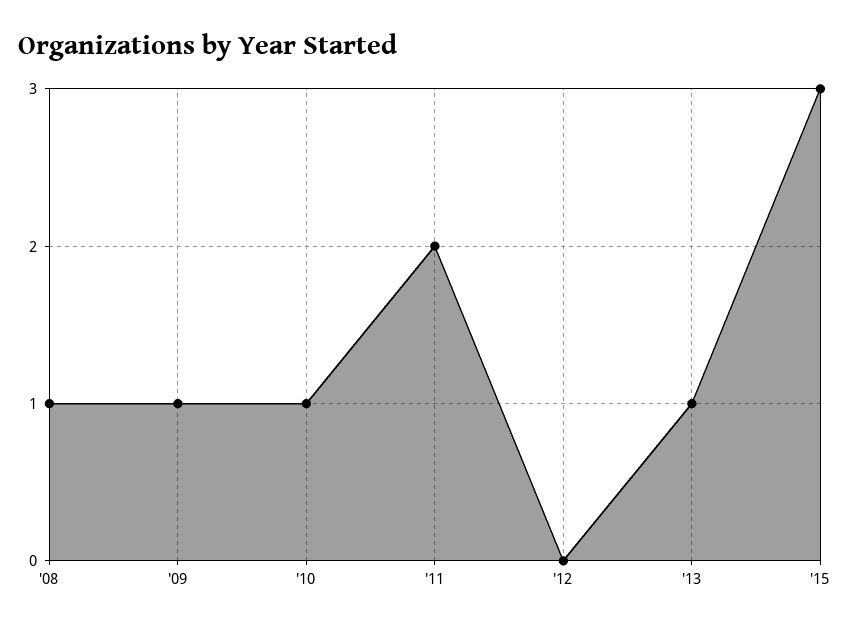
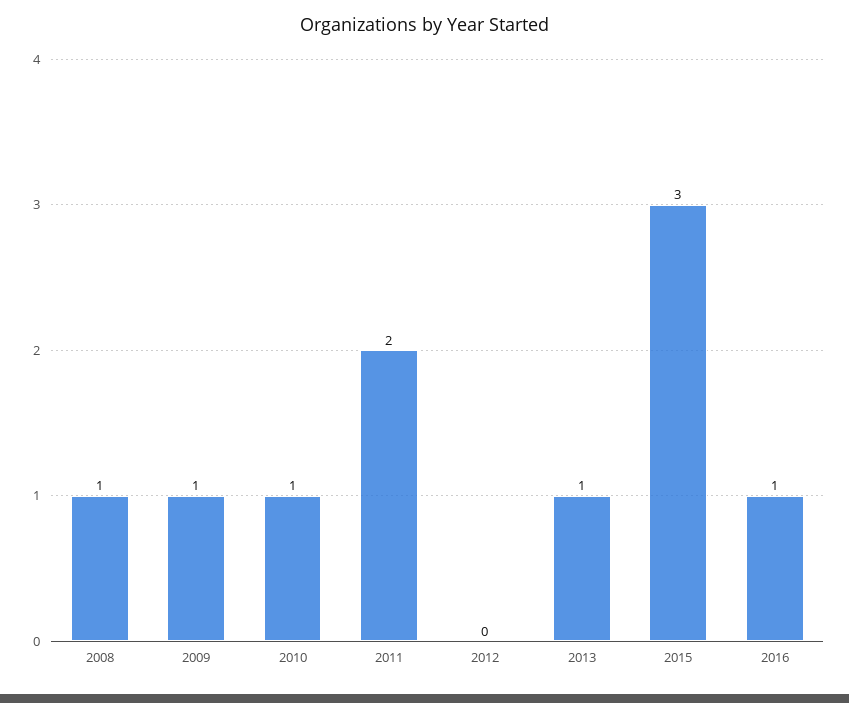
2016: none -> 1

